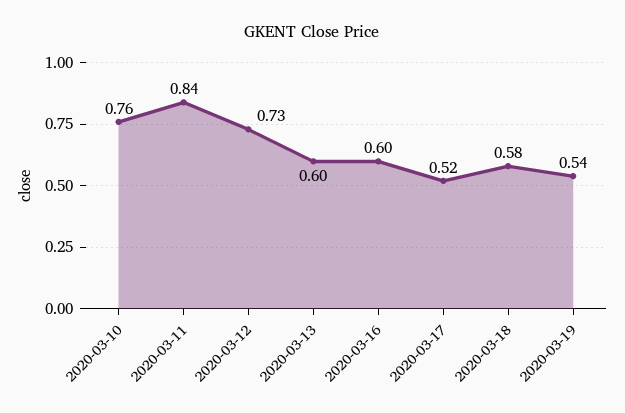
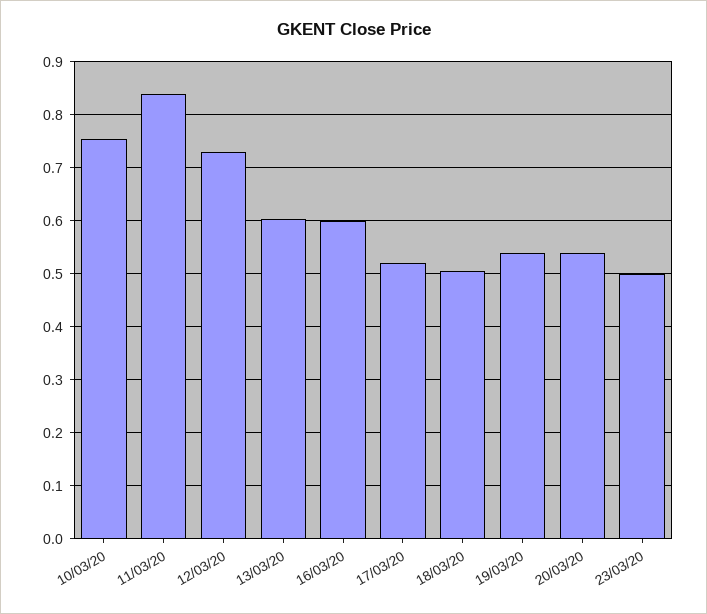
2020-03-18: 0.58 -> 0.5
20/03/20: none -> 0.54
23/03/20: none -> 0.5

